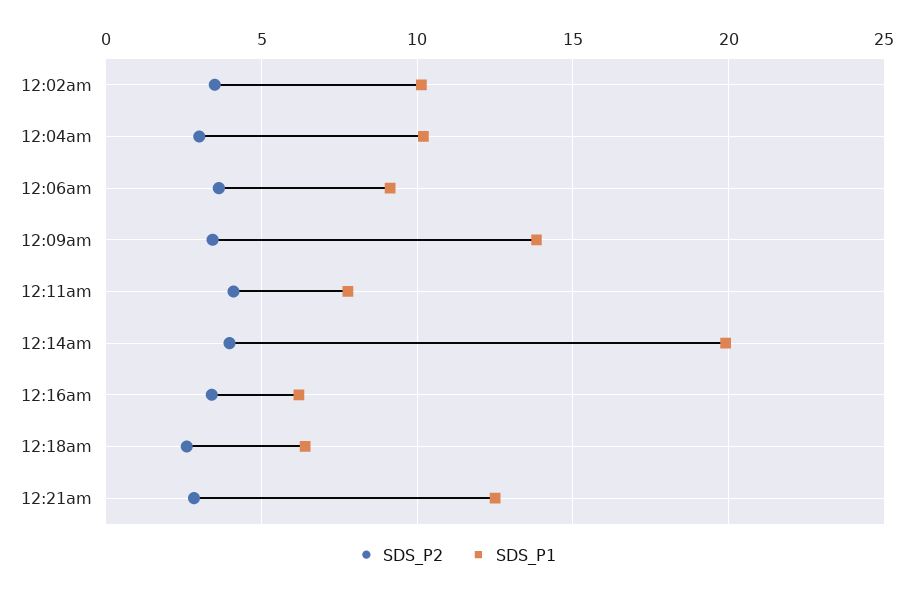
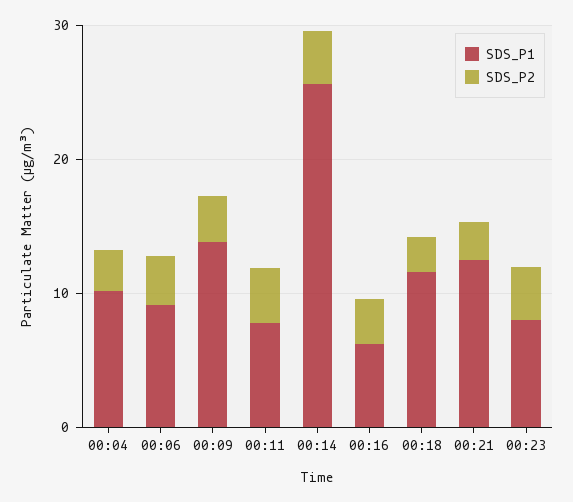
SDS_P2, 12:02am: 3.5 -> none
SDS_P1, 12:02am: 10 -> none
SDS_P1, 12:14am: 20 -> 26
SDS_P1, 12:18am: 6.5 -> 12
SDS_P1, 00:23: none -> 8
SDS_P2, 00:23: none -> 4

